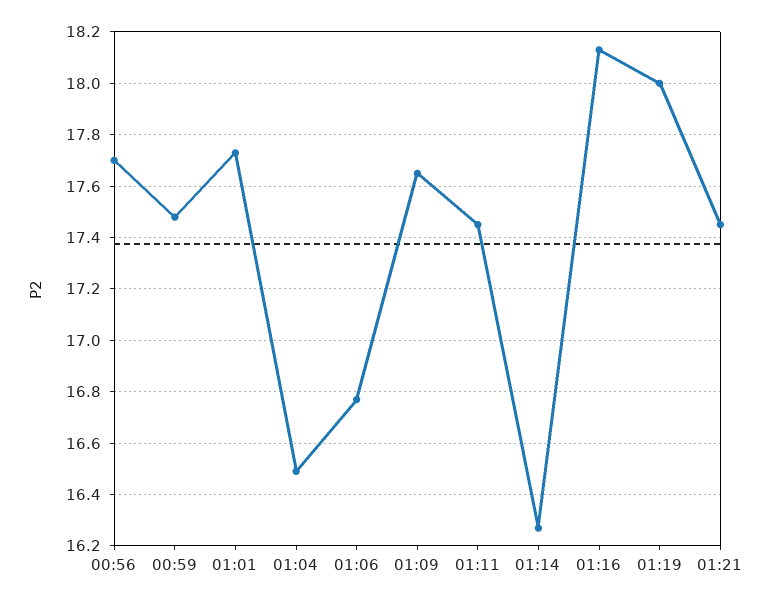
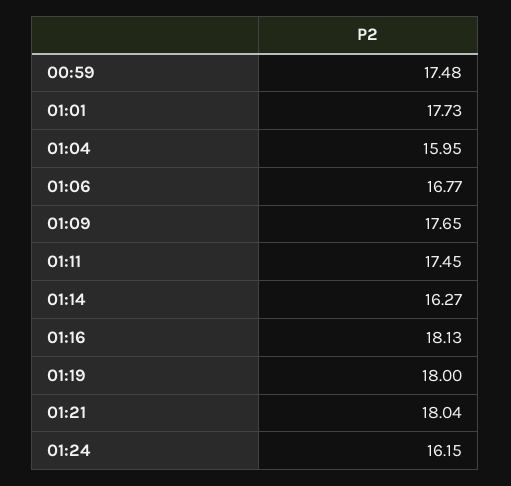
00:56: 17.7 -> none
01:04: 16.5 -> 15.95
01:21: 17.45 -> 18.04
01:24: none -> 16.15

